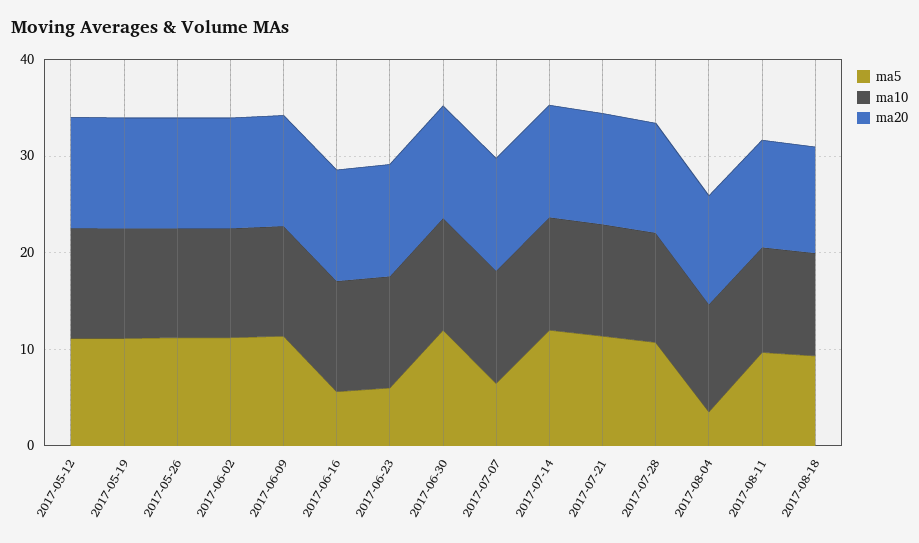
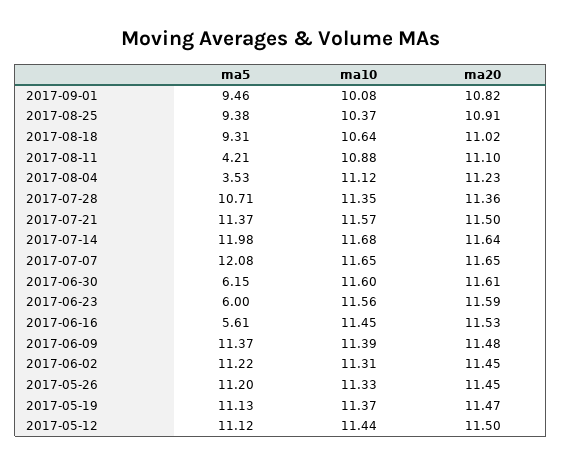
ma5, 2017-06-30: 12 -> 6.15
ma5, 2017-07-07: 6 -> 12.08
ma5, 2017-08-11: 10 -> 4.21
ma5, 2017-09-01: none -> 9.46
ma10, 2017-09-01: none -> 10.08
ma20, 2017-09-01: none -> 10.82
ma5, 2017-08-25: none -> 9.38
ma10, 2017-08-25: none -> 10.37
ma20, 2017-08-25: none -> 10.91

